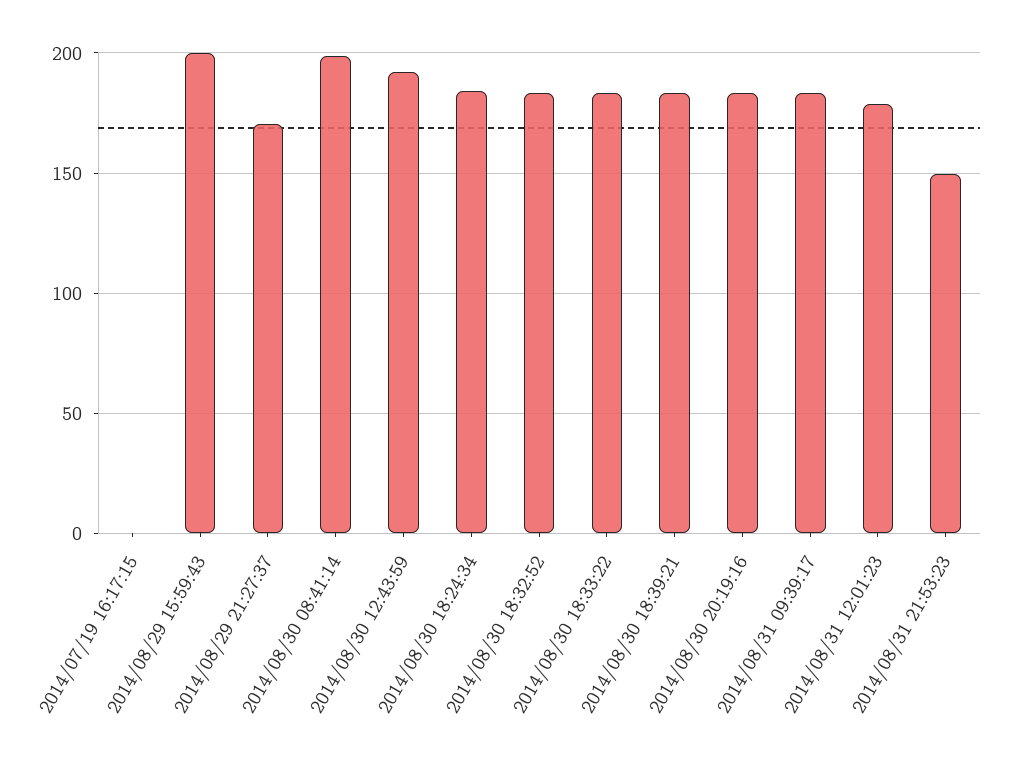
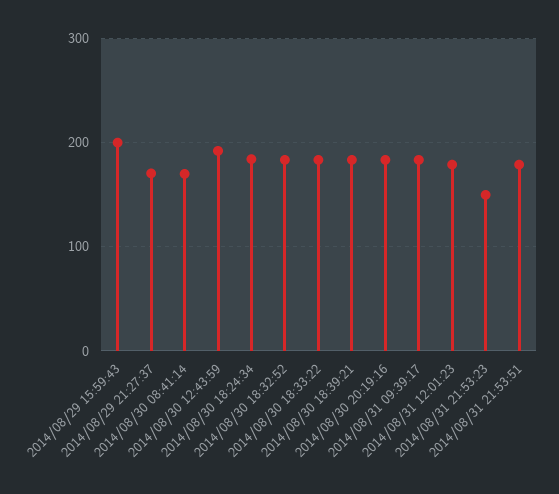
2014/07/19 16:17:15: 0 -> none
2014/08/30 08:41:14: 200 -> 170
2014/08/31 21:53:51: none -> 180

